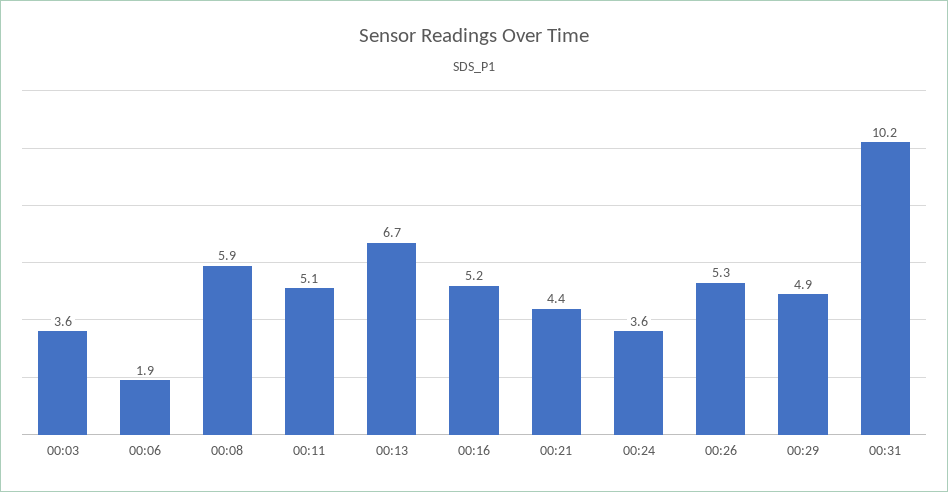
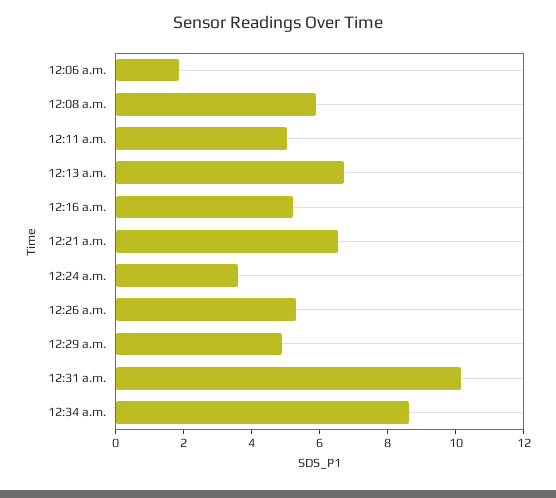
00:03: 3.6 -> none
00:21: 4.4 -> 6.5
12:34 a.m.: none -> 8.5

